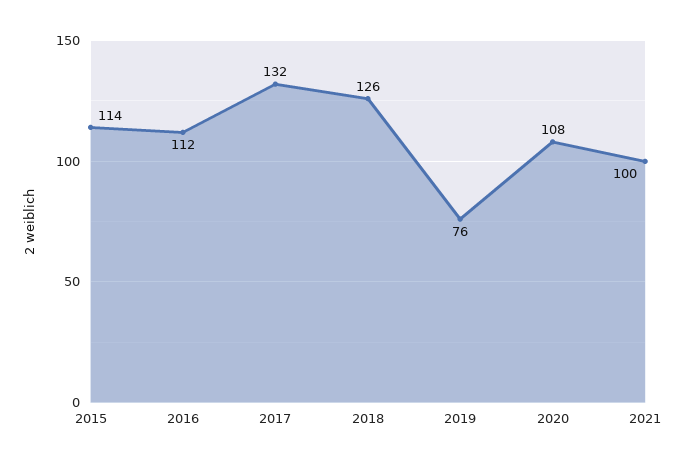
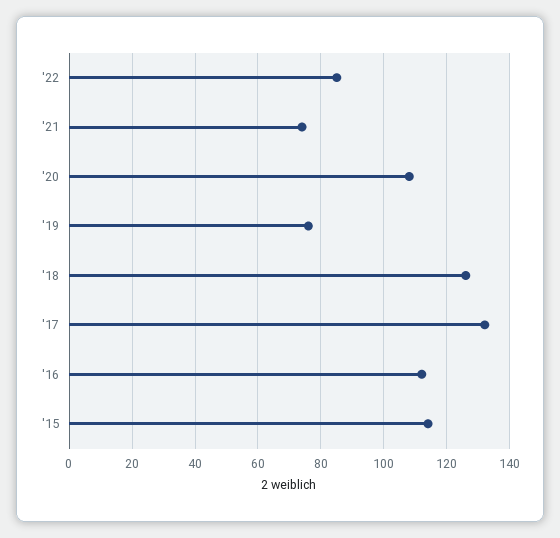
2021: 100 -> 75
'22: none -> 85

